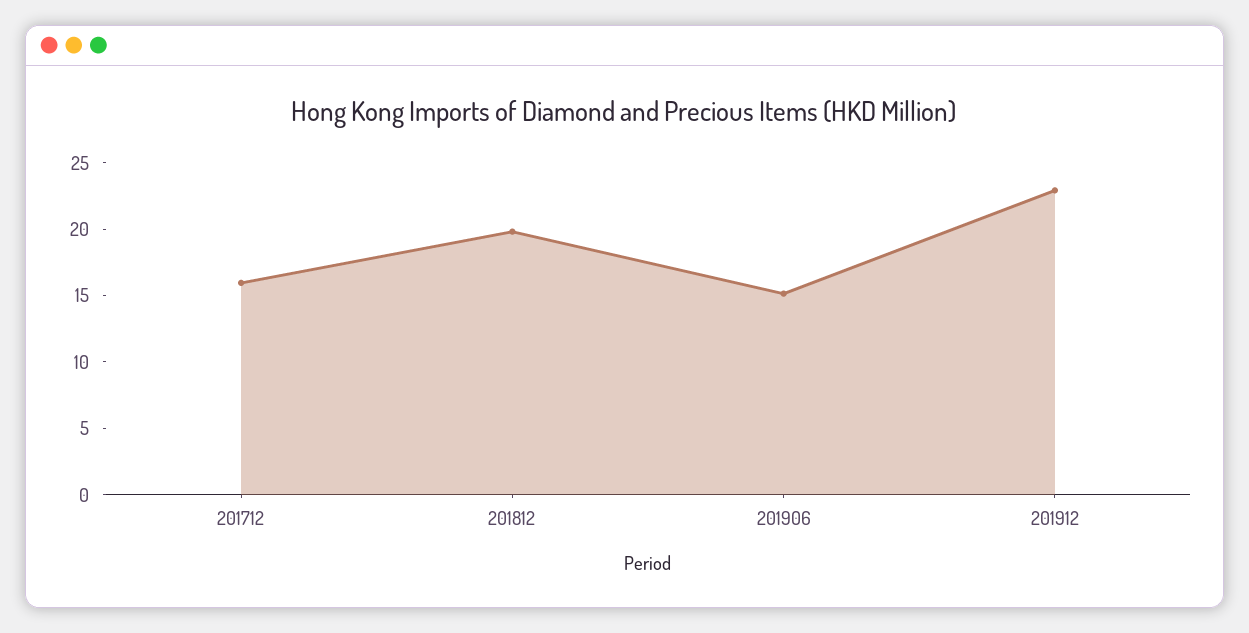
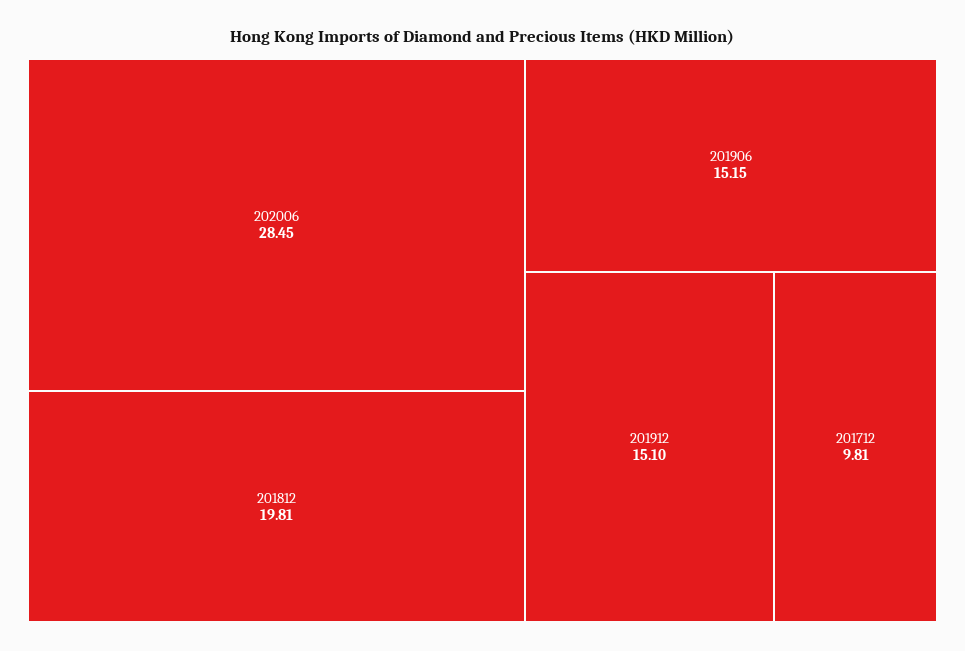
201712: 16 -> 9.81
201912: 23 -> 15.1
202006: none -> 28.45

